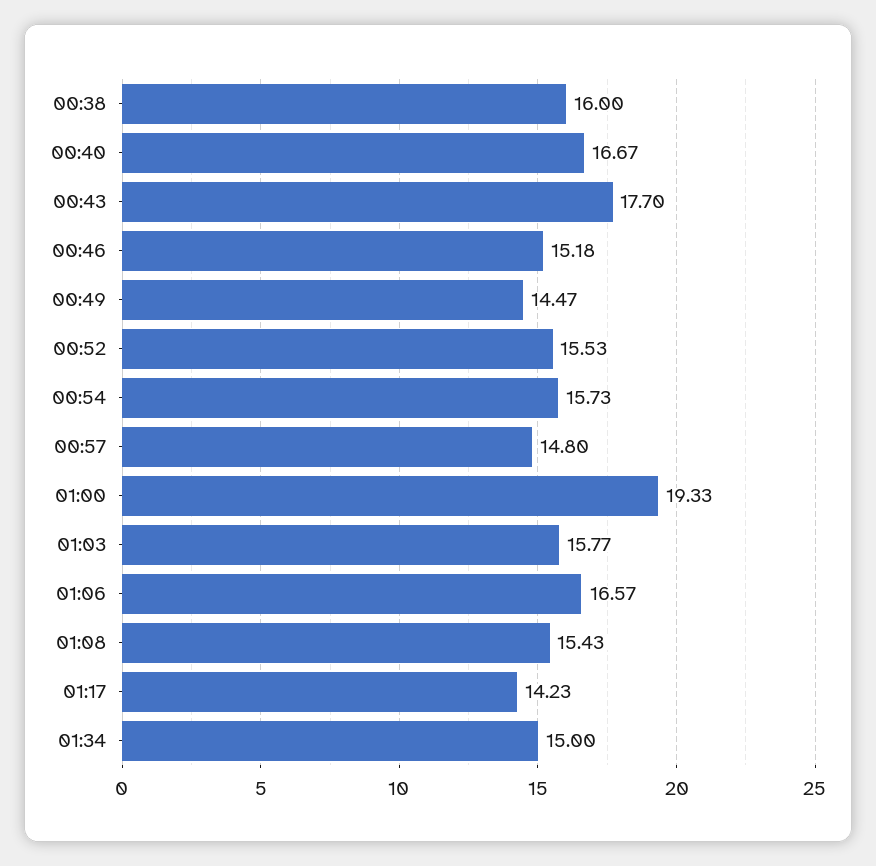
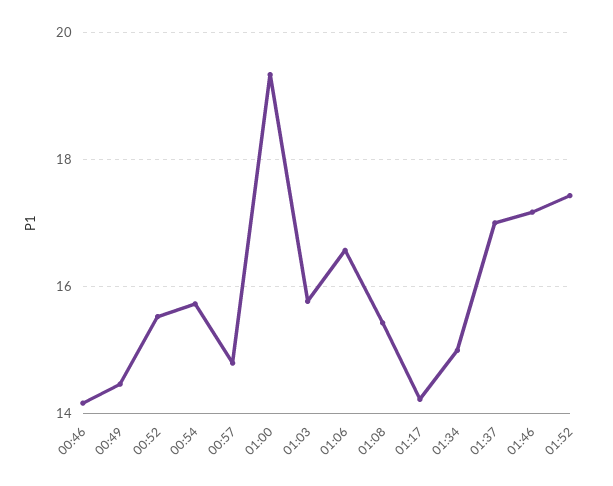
00:38: 16 -> none
00:40: 16.67 -> none
00:43: 17.7 -> none
00:46: 15.18 -> 14.2
01:37: none -> 17
01:46: none -> 17.2
01:52: none -> 17.4

